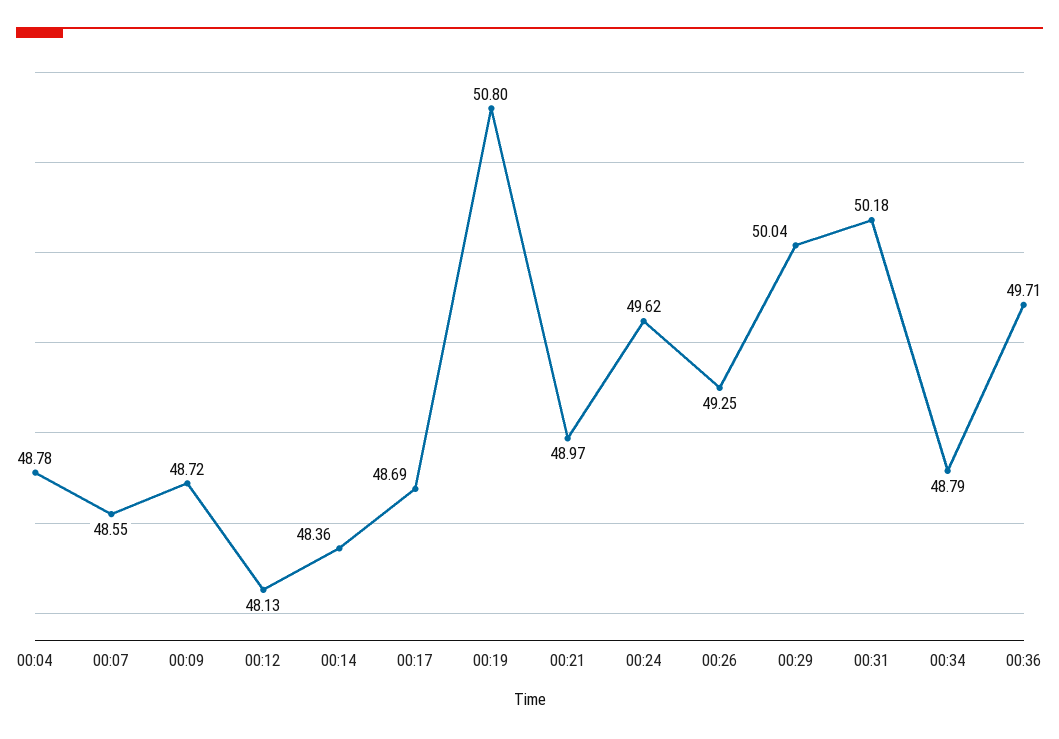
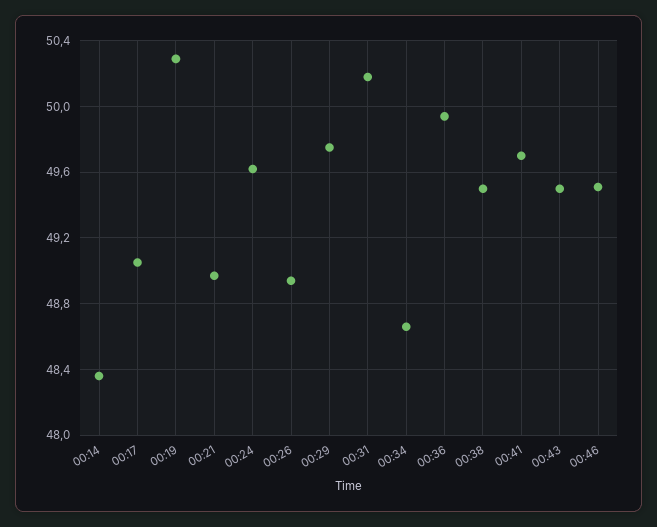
00:04: 48.78 -> none
00:07: 48.55 -> none
00:09: 48.72 -> none
00:12: 48.13 -> none
00:17: 48.69 -> 49.05
00:19: 50.8 -> 50.3
00:26: 49.25 -> 48.95
00:29: 50.04 -> 49.75
00:34: 48.79 -> 48.65
00:36: 49.71 -> 49.95
00:38: none -> 49.5
00:41: none -> 49.7
00:43: none -> 49.5
00:46: none -> 49.5

